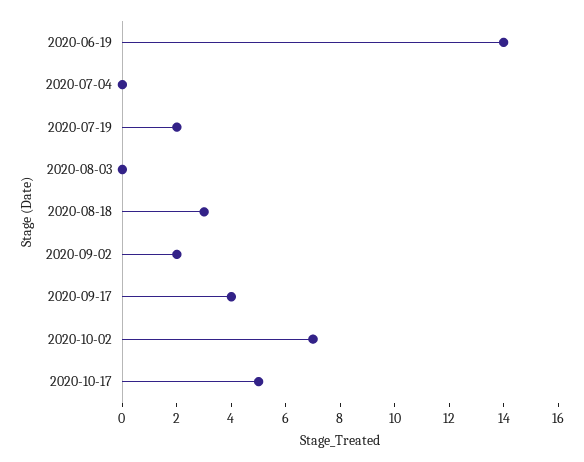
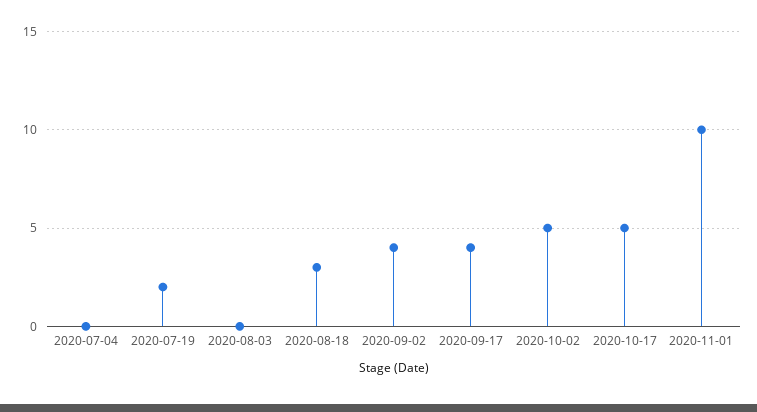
2020-06-19: 14 -> none
2020-09-02: 2 -> 4
2020-10-02: 7 -> 5
2020-11-01: none -> 10

